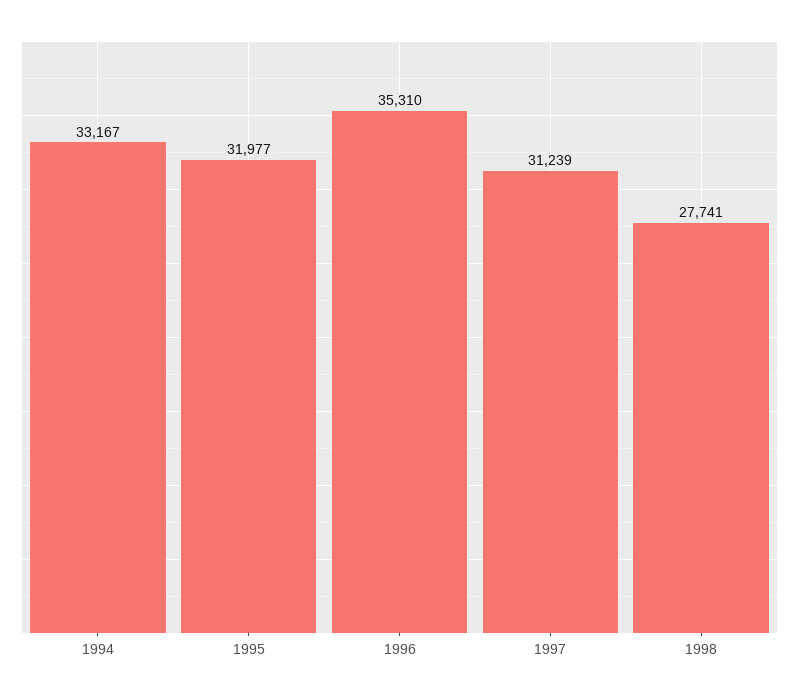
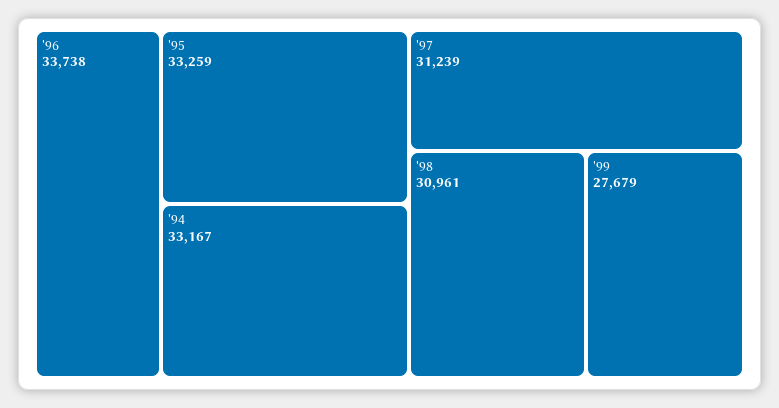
1995: 31977 -> 33259
1996: 35310 -> 33738
1998: 27741 -> 30961
'99: none -> 27679

